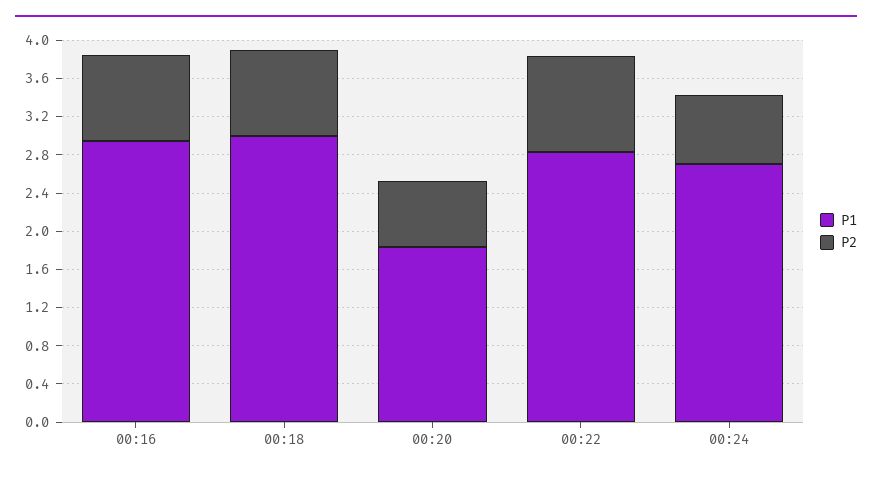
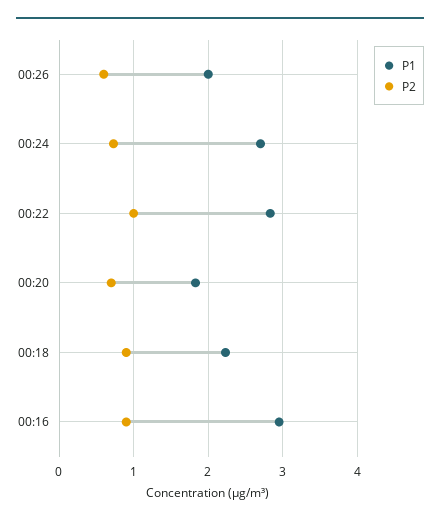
P1, 00:18: 3 -> 2.2
P1, 00:26: none -> 2
P2, 00:26: none -> 0.6

